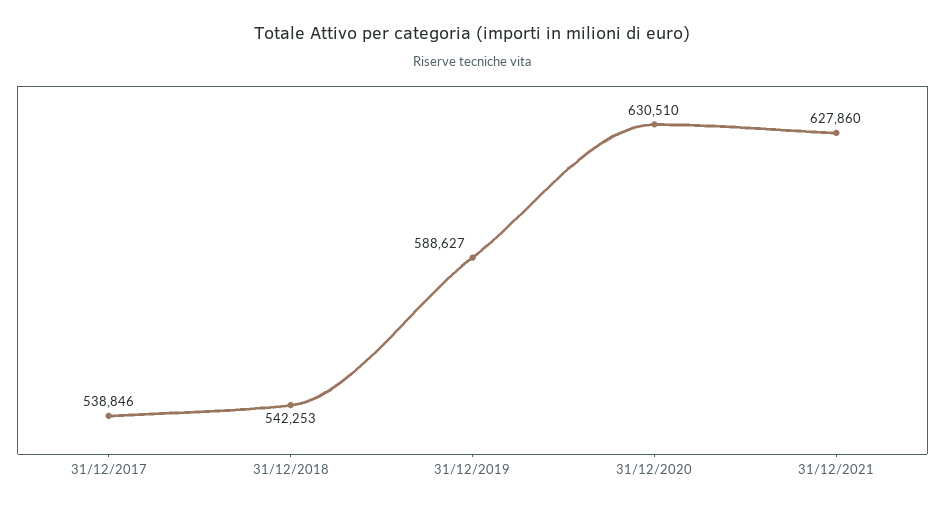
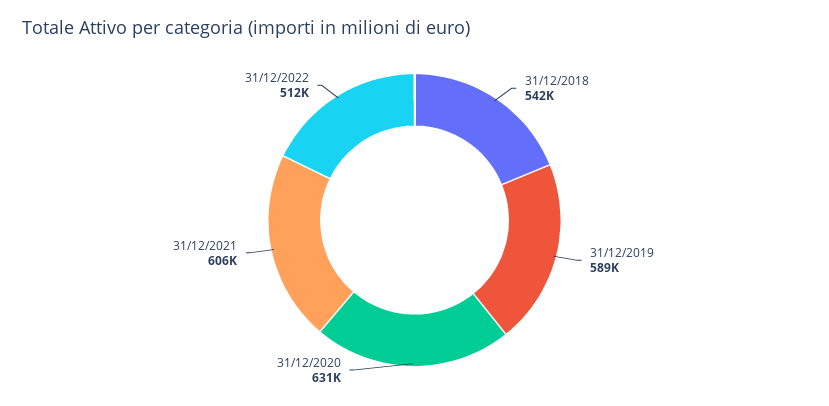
31/12/2017: 538846 -> none
31/12/2021: 627860 -> 606000
31/12/2022: none -> 512000

